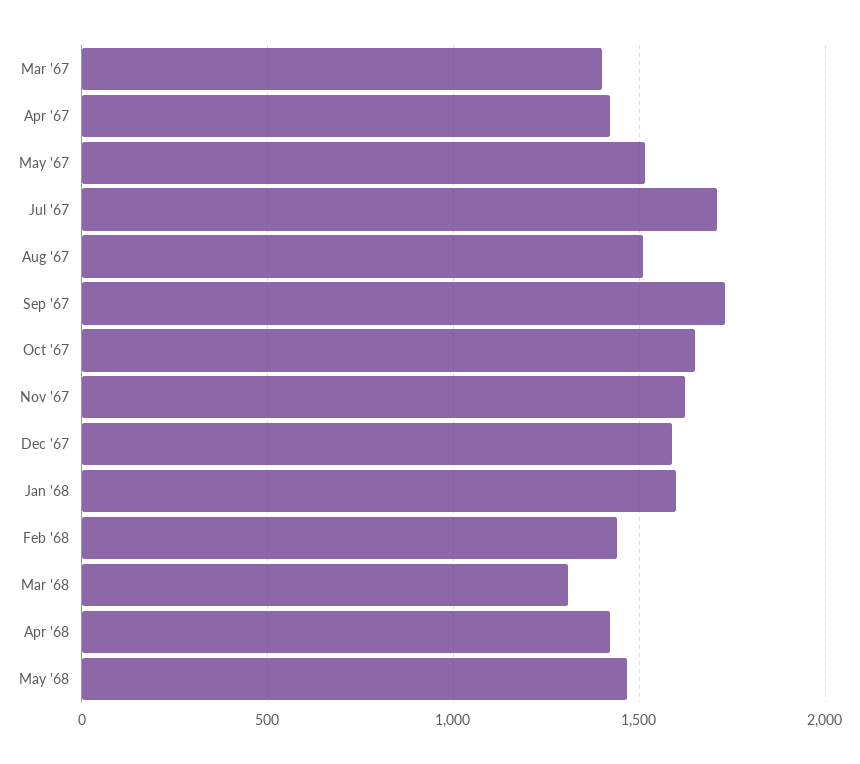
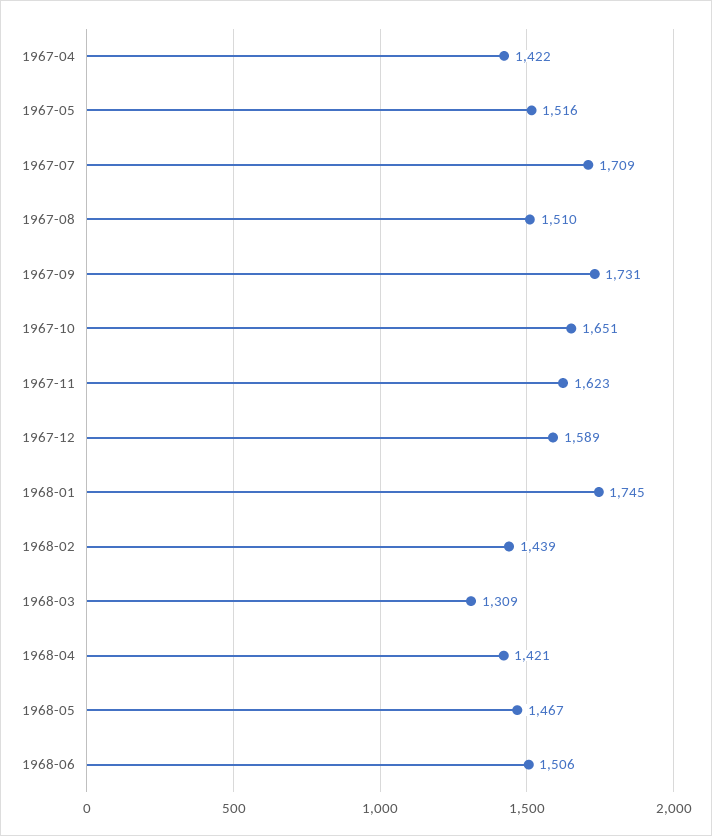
Mar '67: 1400 -> none
Jan '68: 1600 -> 1745
1968-06: none -> 1506

